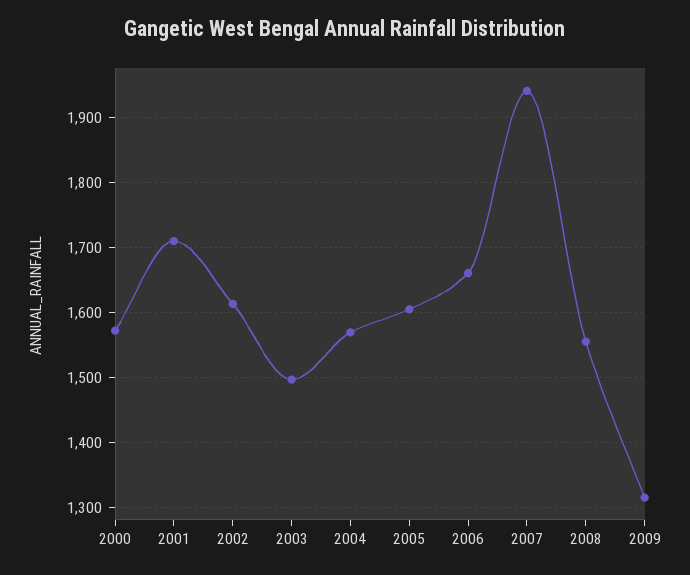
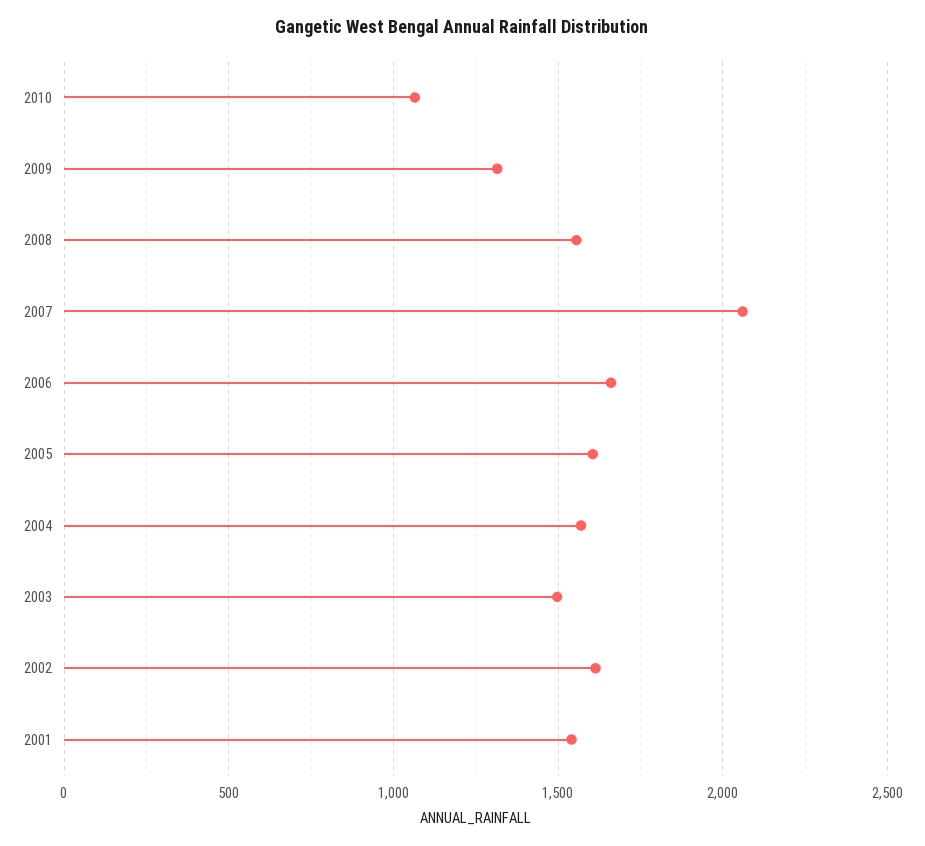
2000: 1570 -> none
2001: 1710 -> 1550
2007: 1940 -> 2050
2010: none -> 1050

